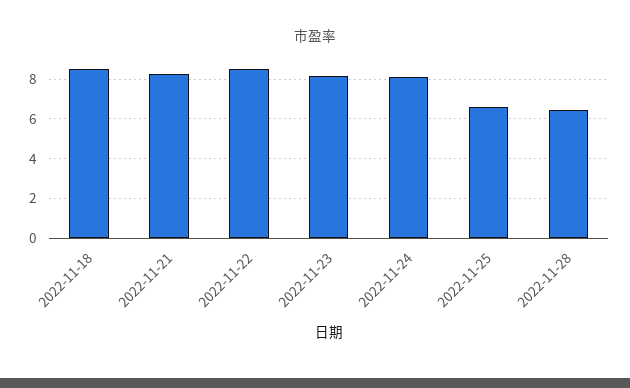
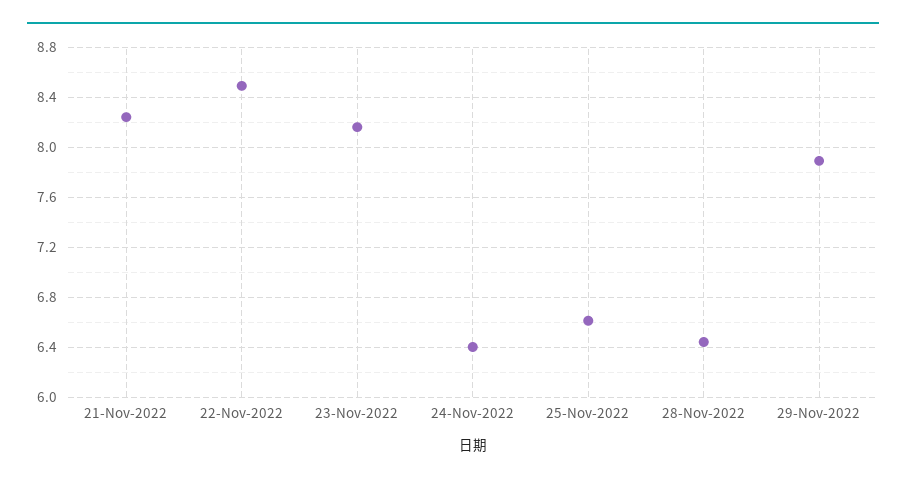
2022-11-18: 8.5 -> none
2022-11-24: 8 -> 6.4
29-Nov-2022: none -> 7.9

